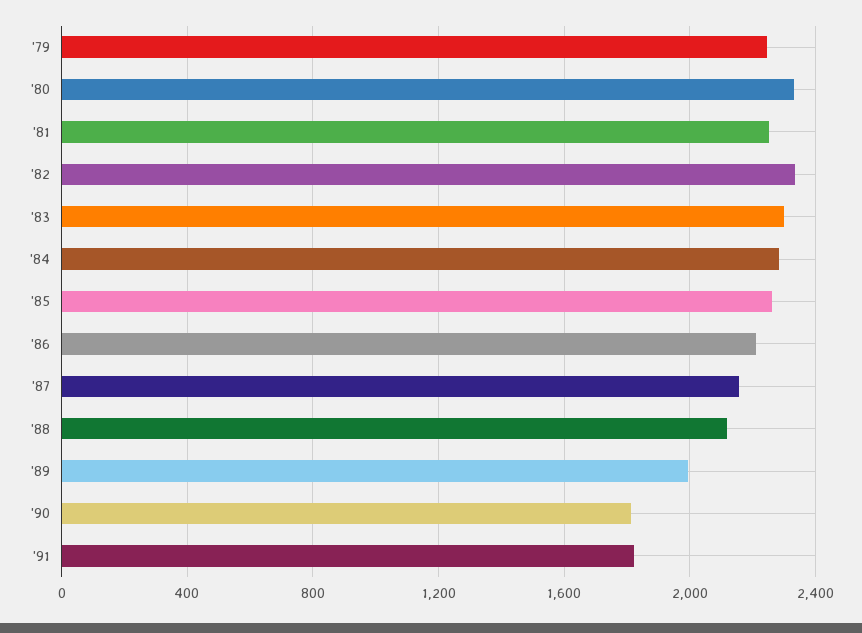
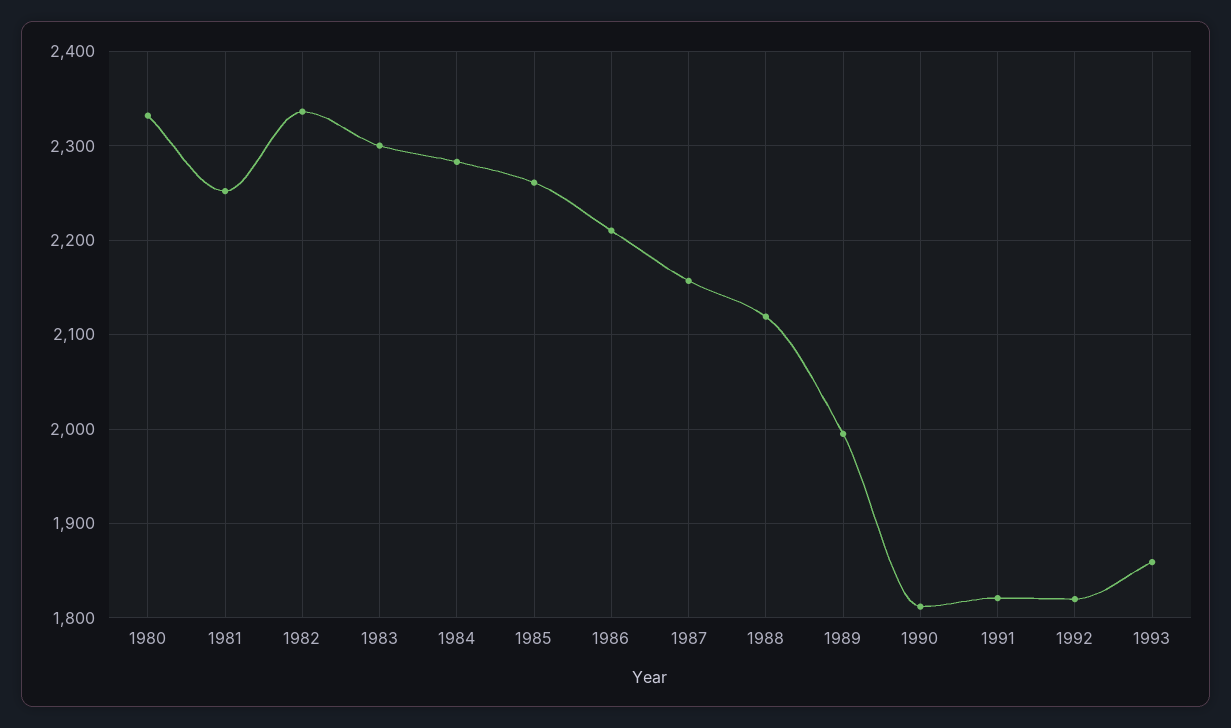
'79: 2250 -> none
1992: none -> 1820
1993: none -> 1860

